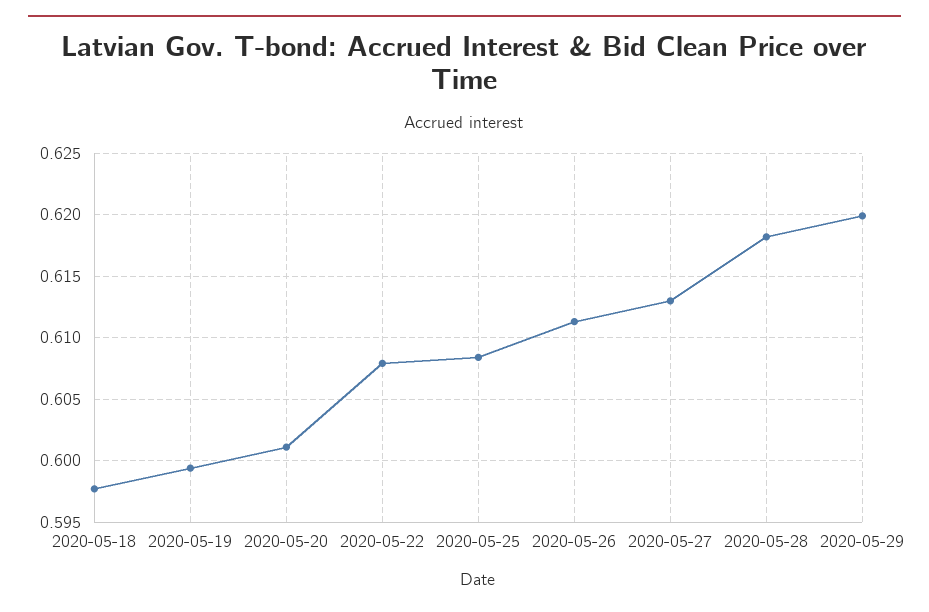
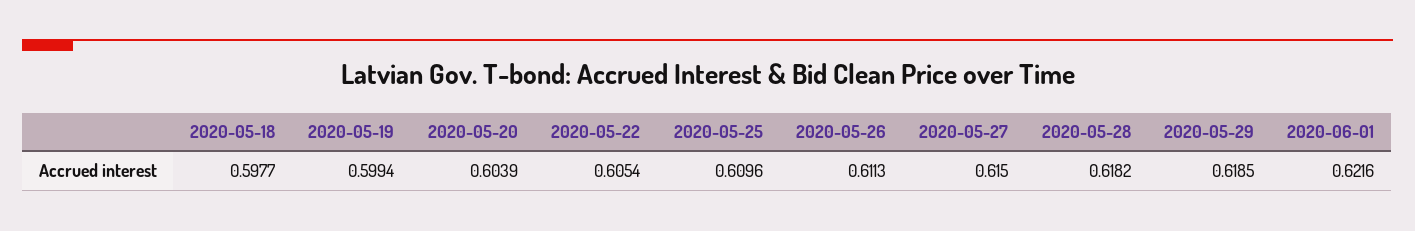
2020-05-20: 0.601 -> 0.6039
2020-05-22: 0.608 -> 0.6054
2020-05-25: 0.6085 -> 0.6096
2020-05-27: 0.613 -> 0.615
2020-05-29: 0.62 -> 0.6185
2020-06-01: none -> 0.6216

